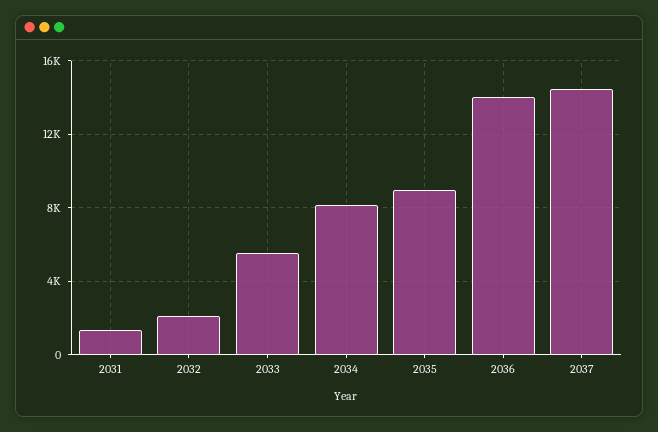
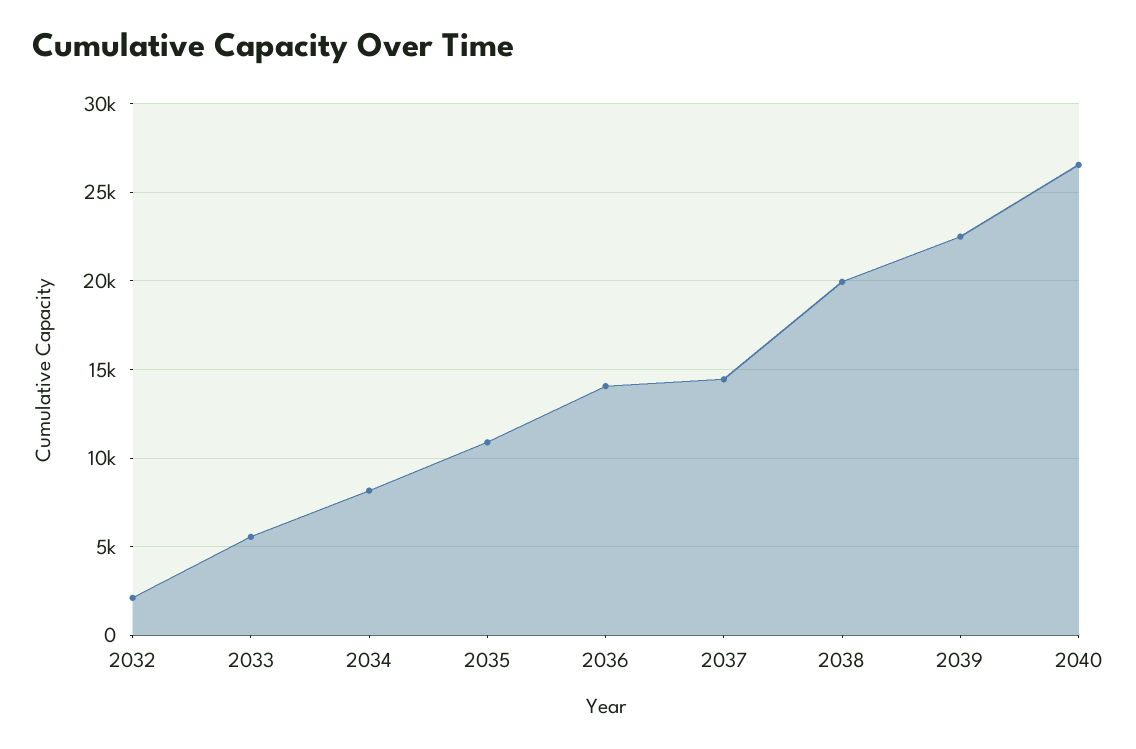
2031: 1500 -> none
2035: 9000 -> 11000
2038: none -> 20000
2039: none -> 22500
2040: none -> 26500

